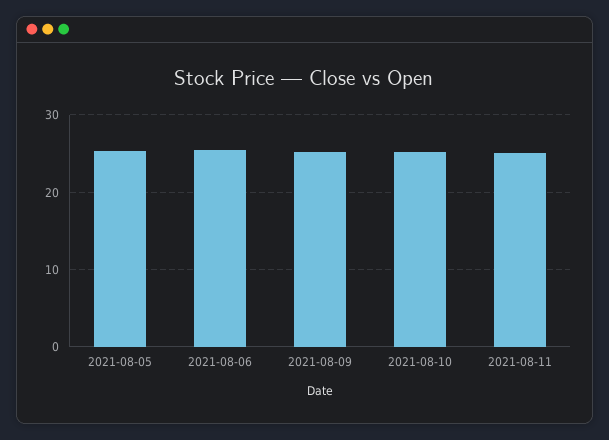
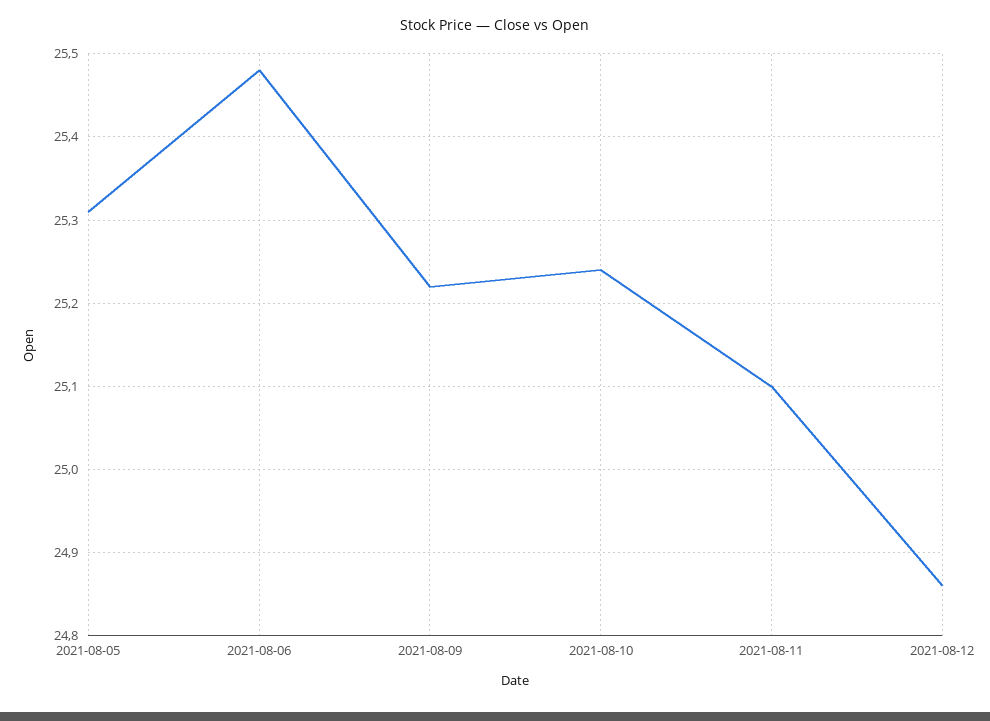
2021-08-12: none -> 24.86

